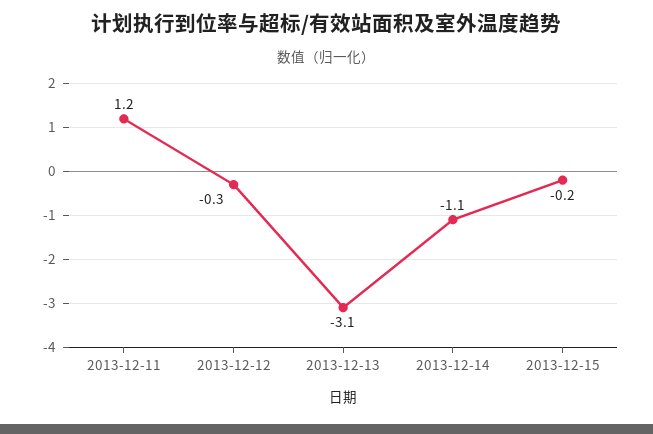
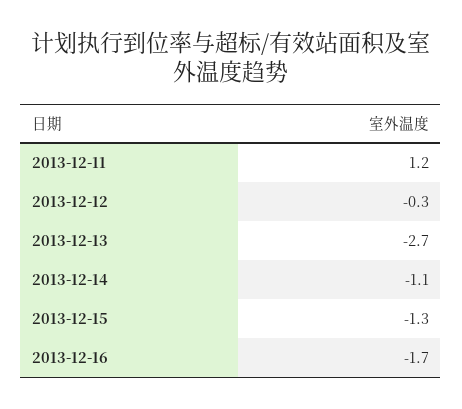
2013-12-13: -3.1 -> -2.7
2013-12-15: -0.2 -> -1.3
2013-12-16: none -> -1.7

